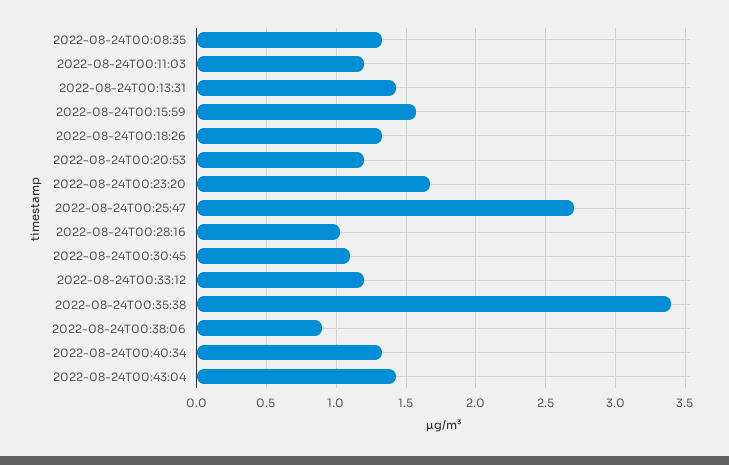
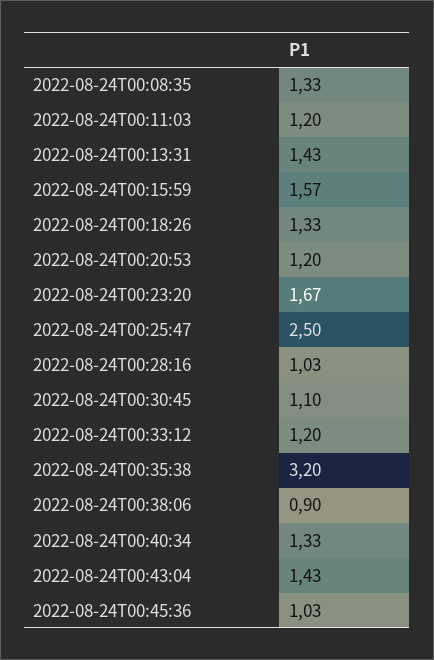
2022-08-24T00:25:47: 2.7 -> 2.5
2022-08-24T00:35:38: 3.4 -> 3.2
2022-08-24T00:45:36: none -> 1.03

